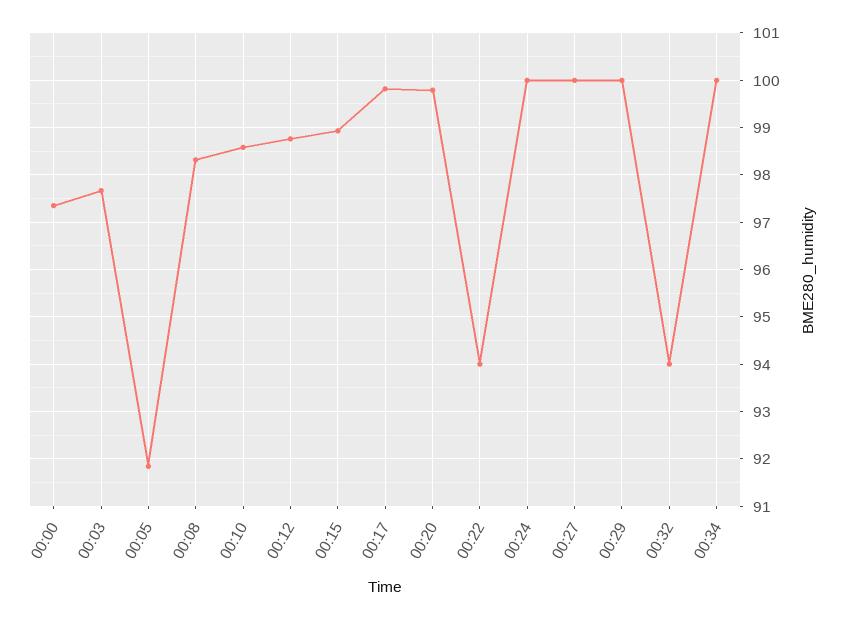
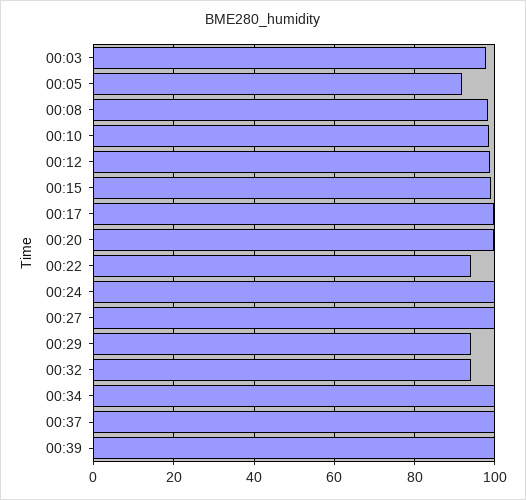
00:00: 97.4 -> none
00:29: 100 -> 94
00:37: none -> 100
00:39: none -> 100

